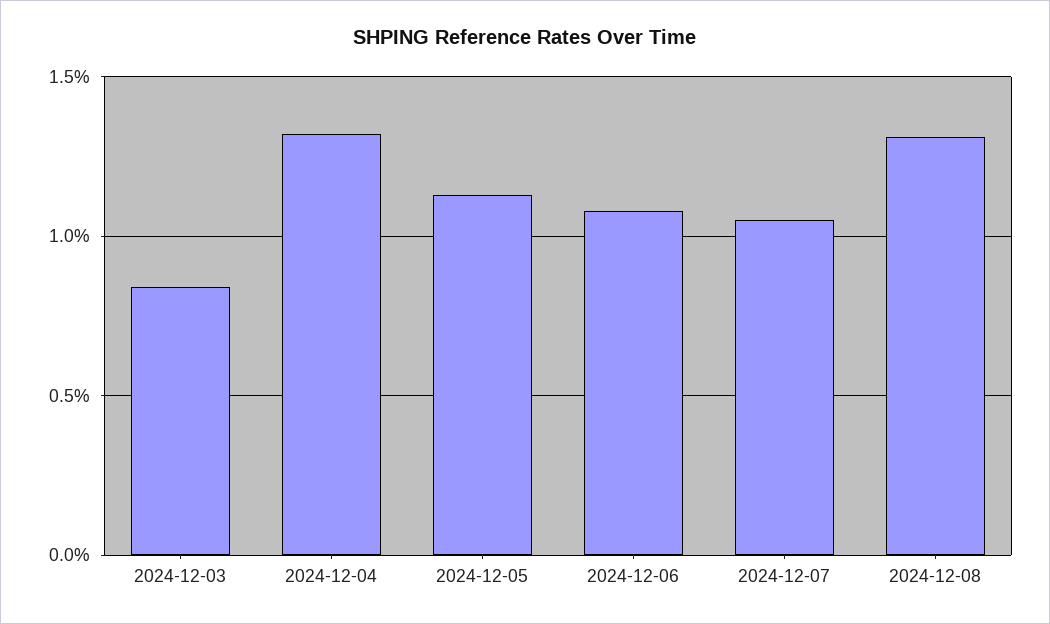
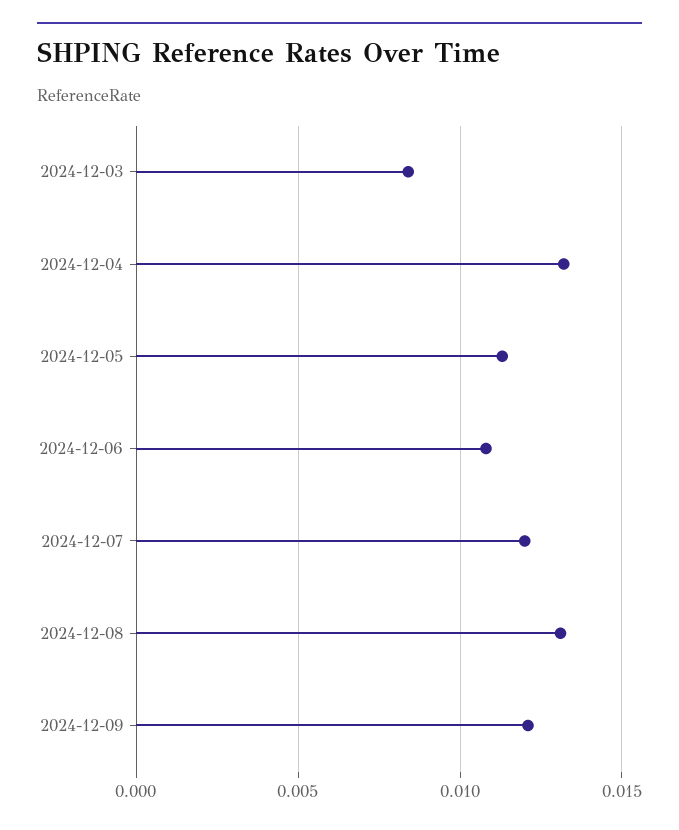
2024-12-07: 0.0105 -> 0.012
2024-12-09: none -> 0.012

